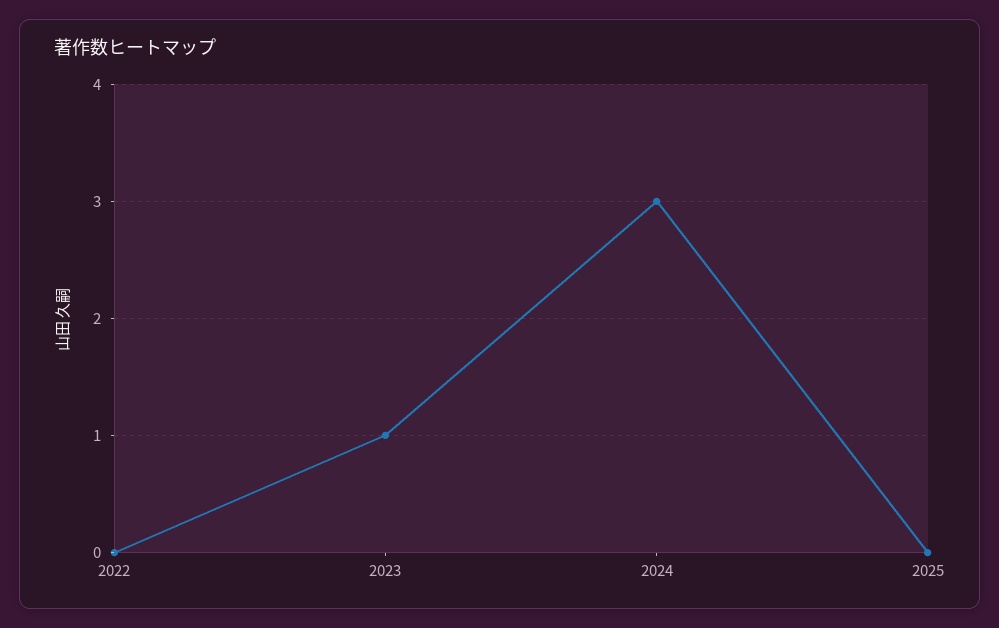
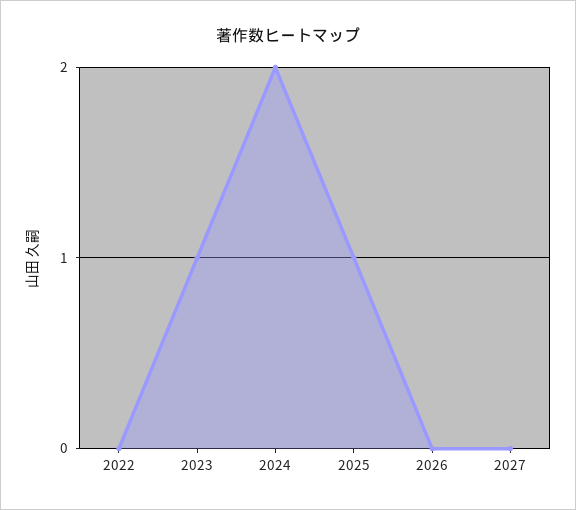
2024: 3 -> 2
2025: 0 -> 1
2026: none -> 0
2027: none -> 0

